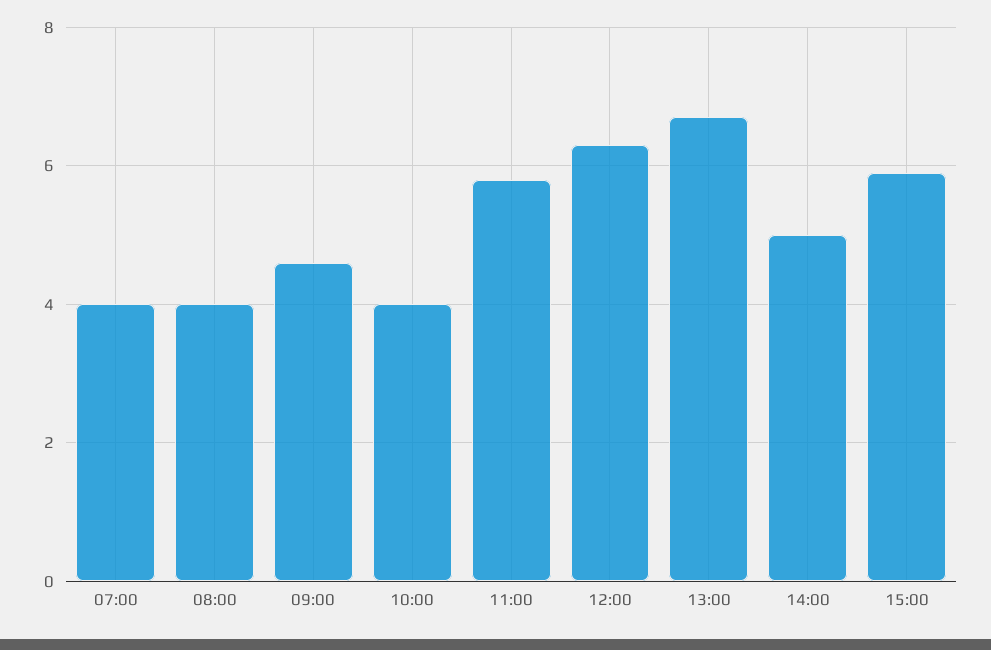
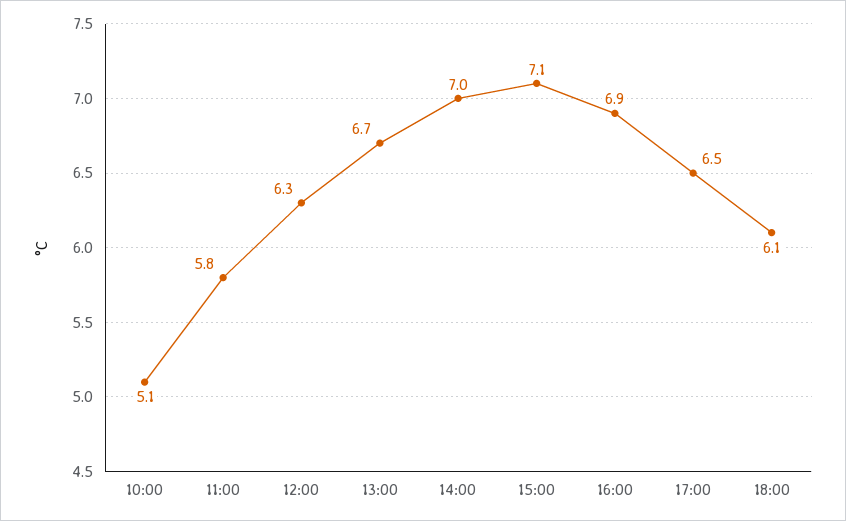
07:00: 4 -> none
08:00: 4 -> none
09:00: 4.5 -> none
10:00: 4 -> 5.1
14:00: 5 -> 7
15:00: 6 -> 7.1
16:00: none -> 6.9
17:00: none -> 6.5
18:00: none -> 6.1

